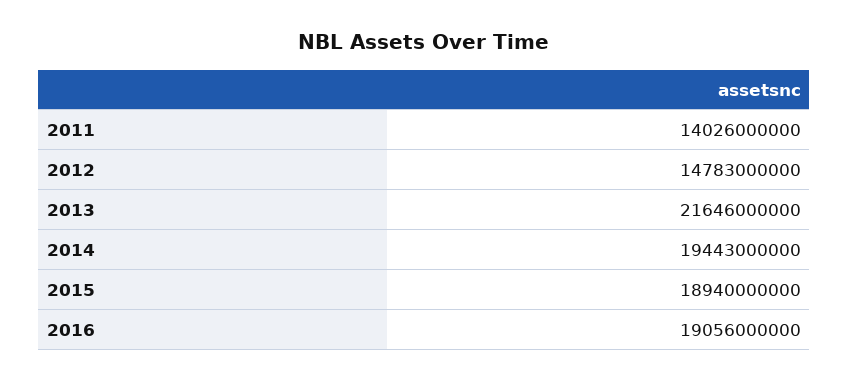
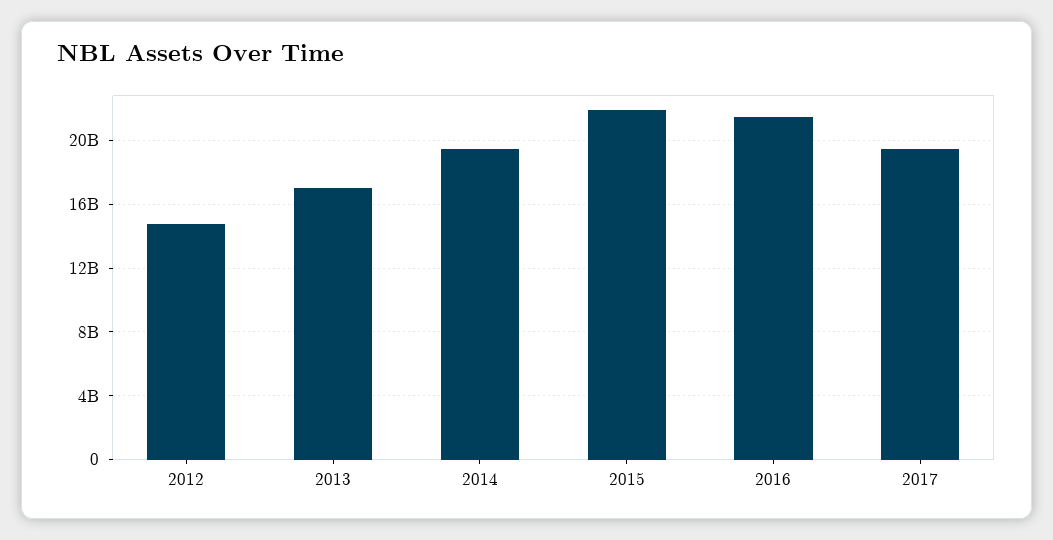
2011: 14026000000 -> none
2013: 21646000000 -> 17000000000
2015: 18940000000 -> 22000000000
2016: 19056000000 -> 21500000000
2017: none -> 19500000000

